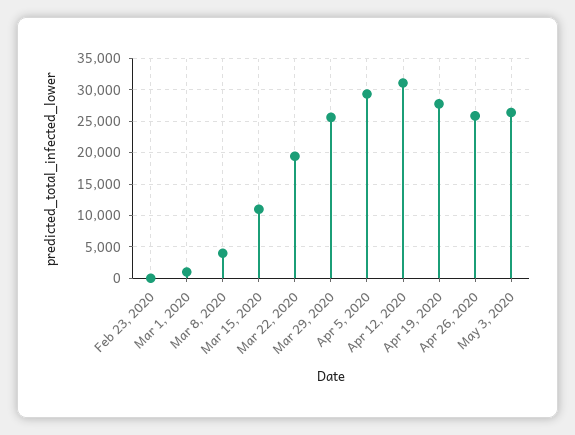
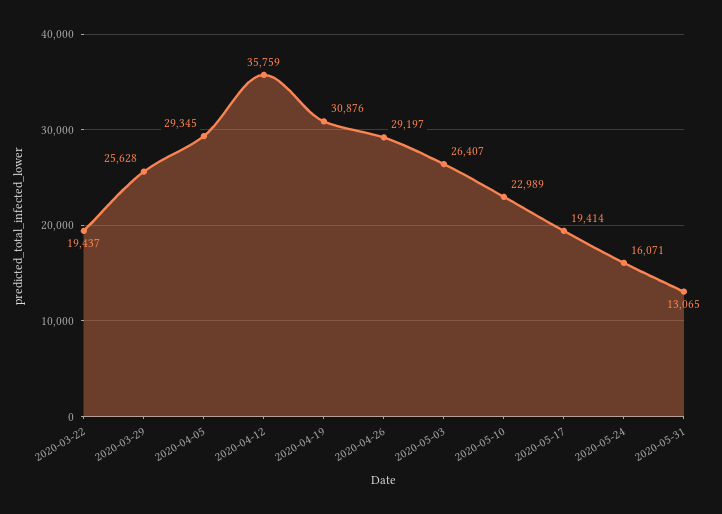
Feb 23, 2020: 0 -> none
Mar 1, 2020: 1000 -> none
Mar 8, 2020: 4000 -> none
Mar 15, 2020: 11000 -> none
Apr 12, 2020: 31000 -> 35759
Apr 19, 2020: 28000 -> 30876
Apr 26, 2020: 26000 -> 29197
2020-05-10: none -> 22989
2020-05-17: none -> 19414
2020-05-24: none -> 16071
2020-05-31: none -> 13065

